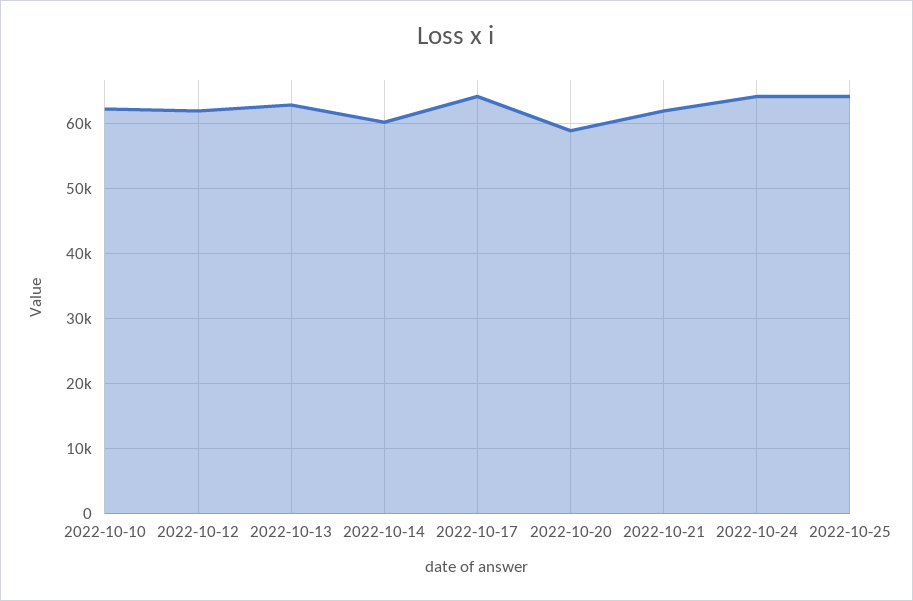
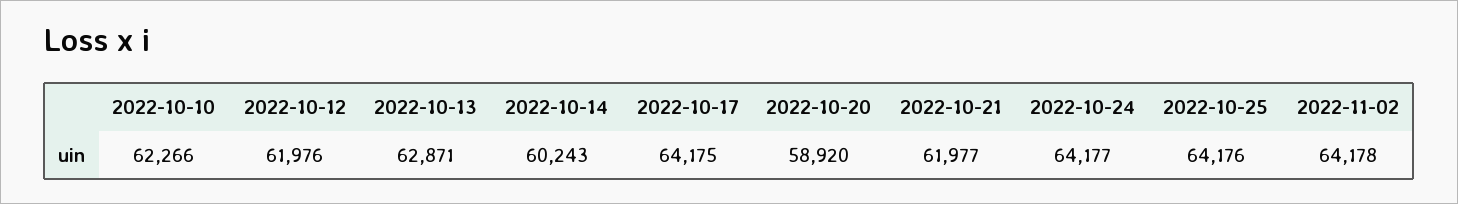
2022-11-02: none -> 64178

